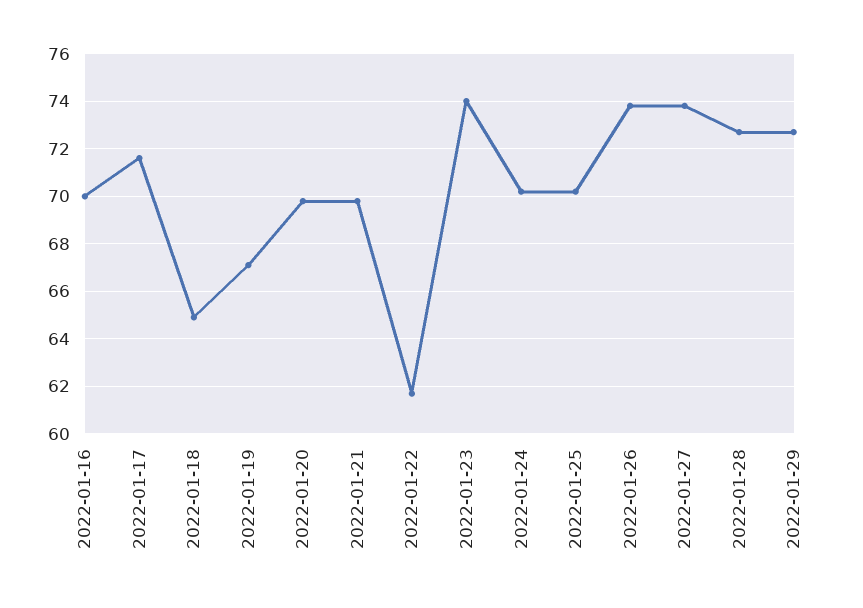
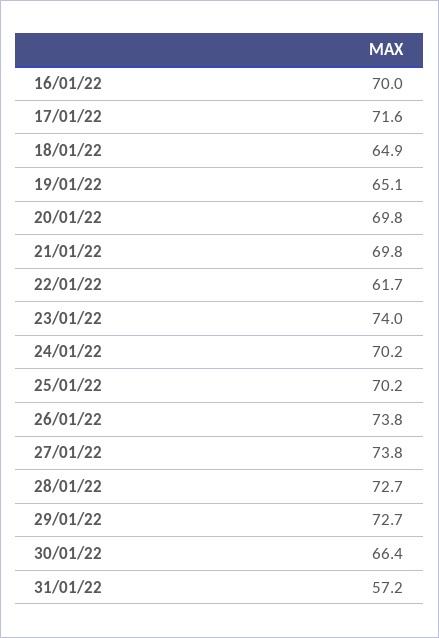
2022-01-19: 67 -> 65.1
30/01/22: none -> 66.4
31/01/22: none -> 57.2

